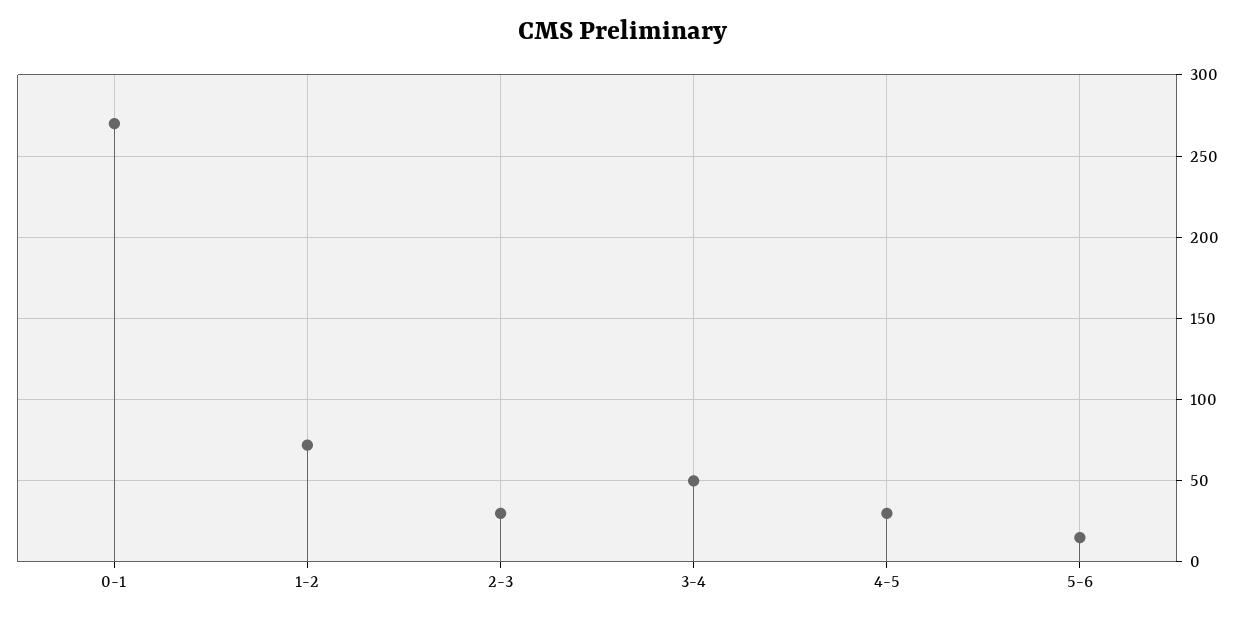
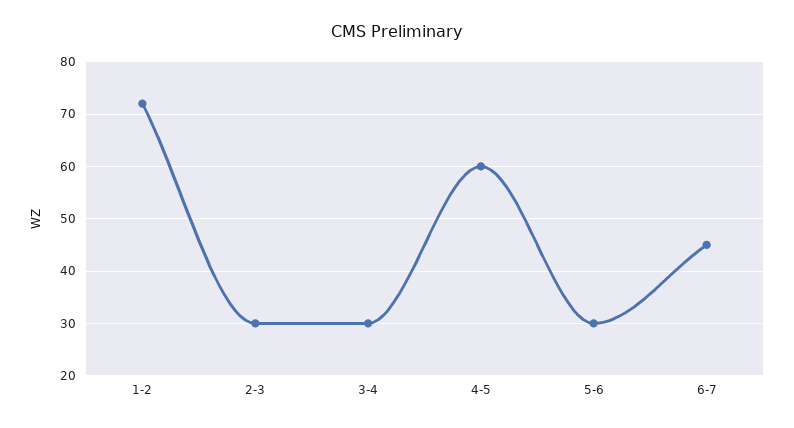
0-1: 270 -> none
3-4: 50 -> 30
4-5: 30 -> 60
5-6: 15 -> 30
6-7: none -> 45

